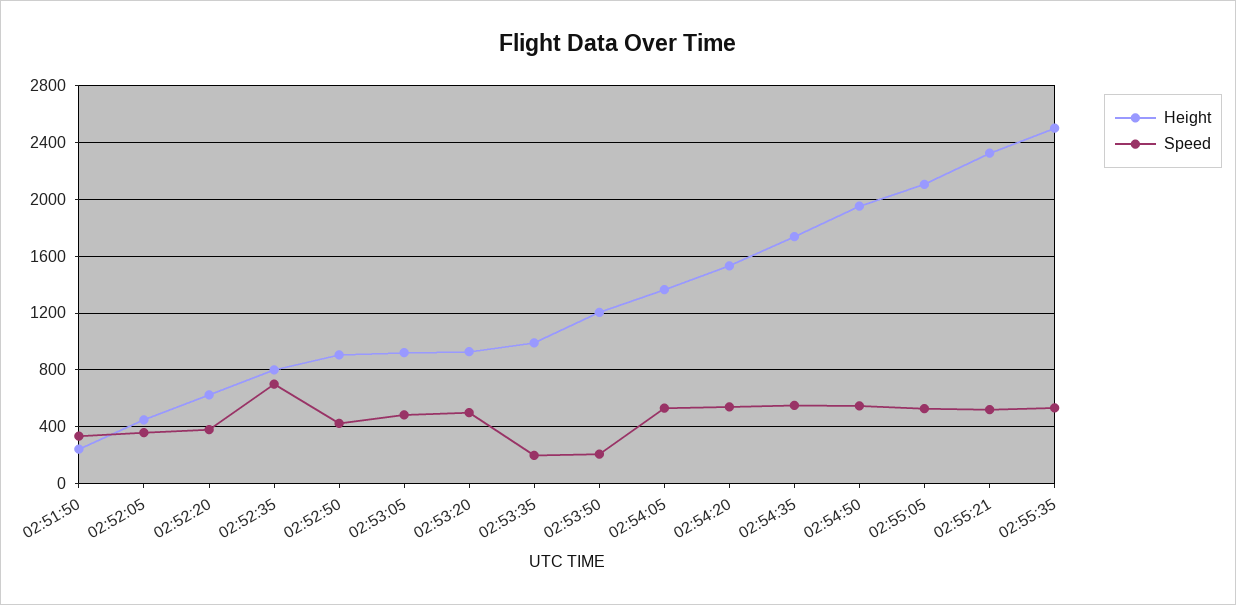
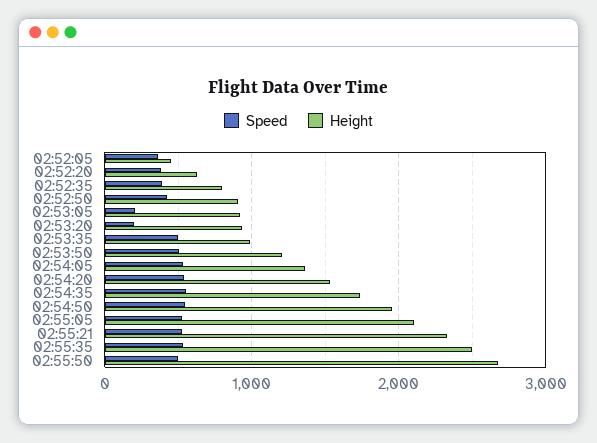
Height, 02:51:50: 250 -> none
Speed, 02:51:50: 350 -> none
Speed, 02:52:35: 700 -> 400
Speed, 02:53:05: 500 -> 200
Speed, 02:53:20: 500 -> 200
Speed, 02:53:35: 200 -> 500
Speed, 02:53:50: 200 -> 500
Speed, 02:55:50: none -> 500
Height, 02:55:50: none -> 2700

